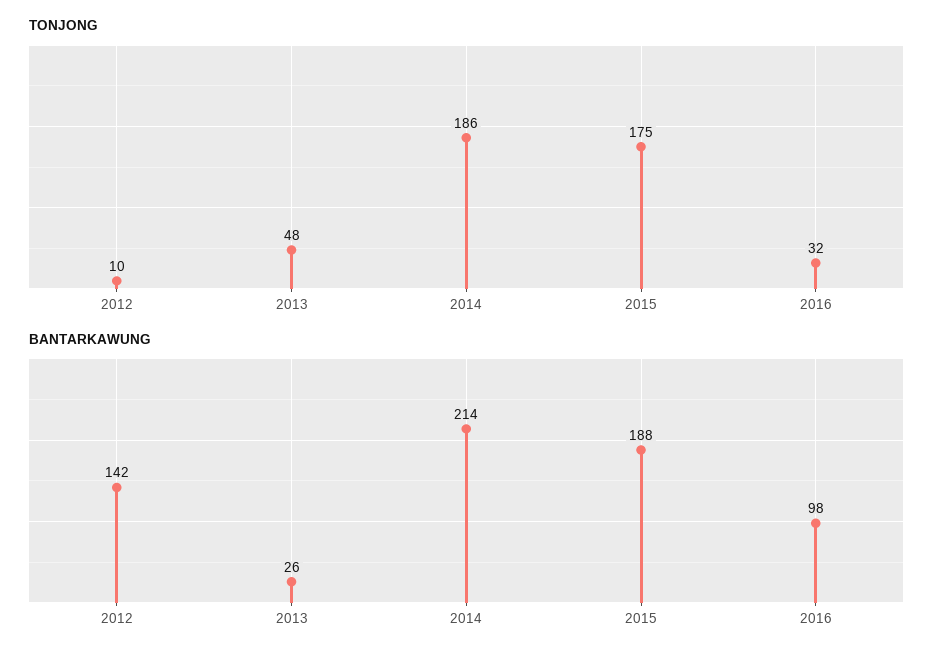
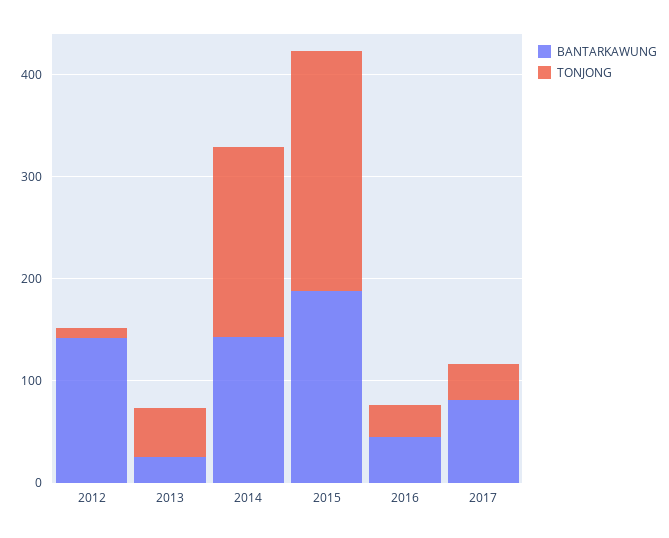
TONJONG, 2015: 175 -> 240
BANTARKAWUNG, 2014: 214 -> 140
BANTARKAWUNG, 2016: 98 -> 40
BANTARKAWUNG, 2017: none -> 80
TONJONG, 2017: none -> 40

